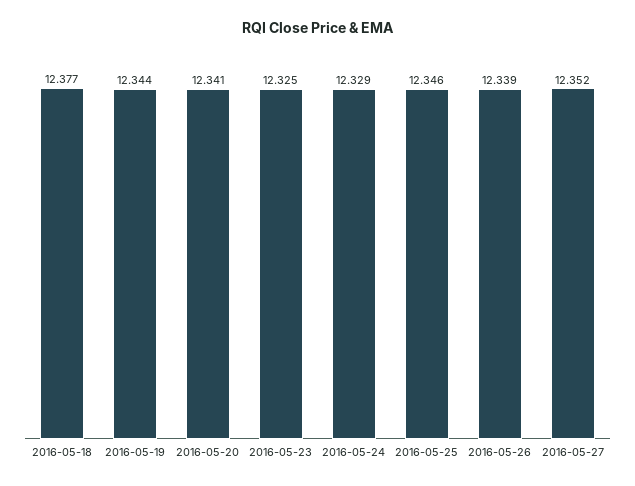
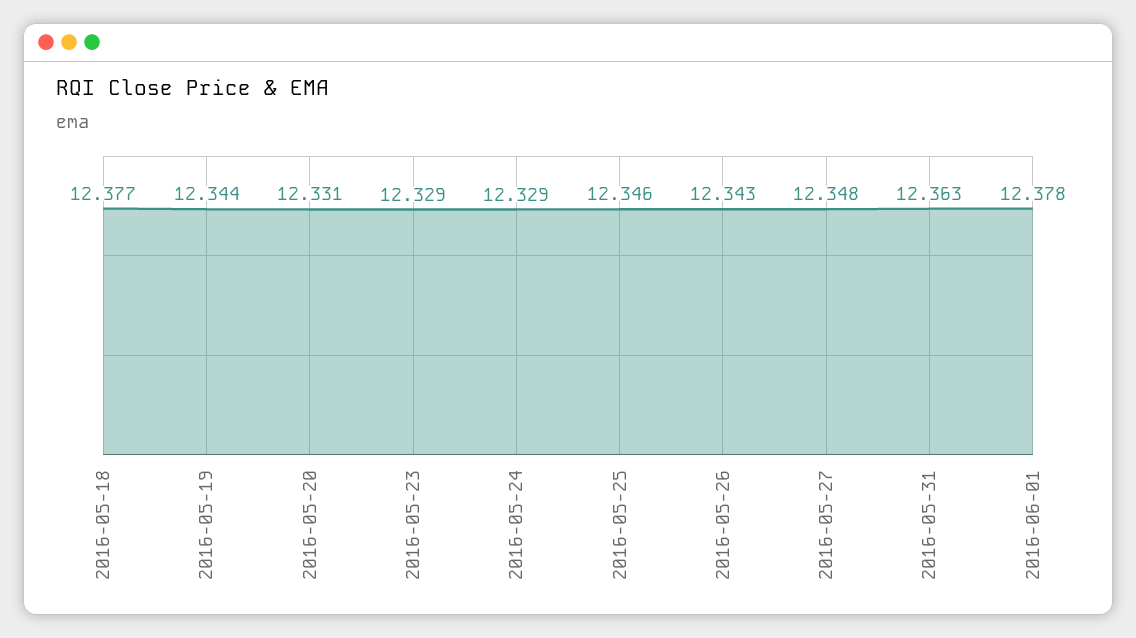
2016-05-20: 12.341 -> 12.331
2016-05-23: 12.325 -> 12.329
2016-05-26: 12.339 -> 12.343
2016-05-27: 12.352 -> 12.348
2016-05-31: none -> 12.363
2016-06-01: none -> 12.378

